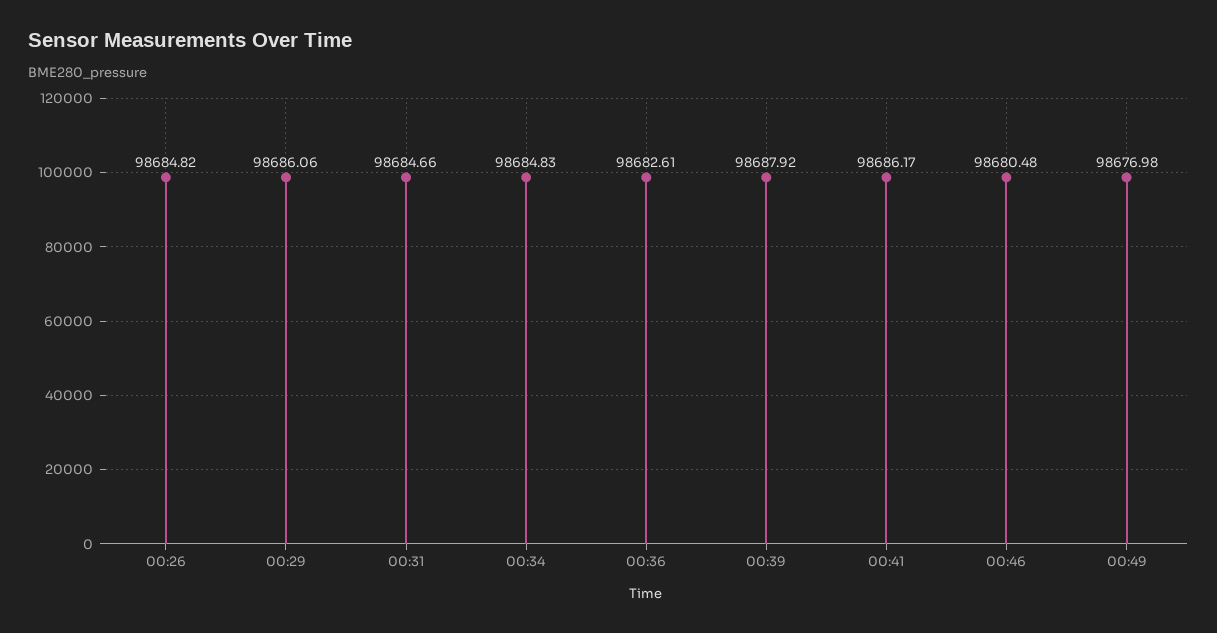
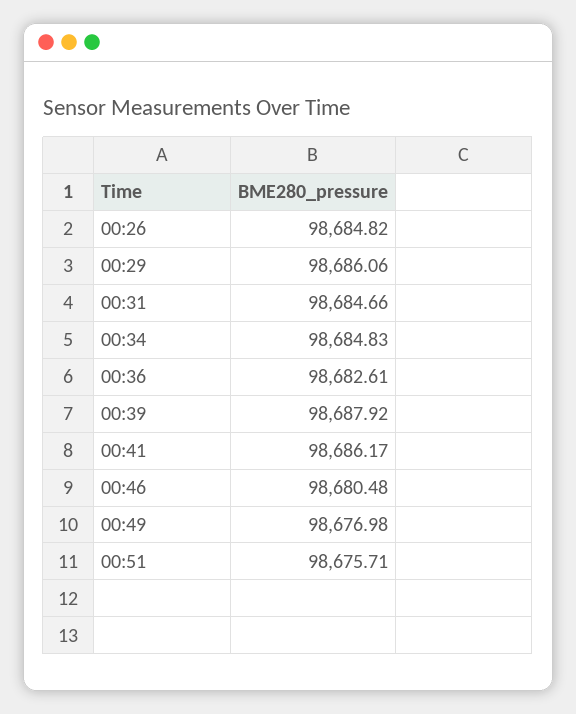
00:51: none -> 98675.71

